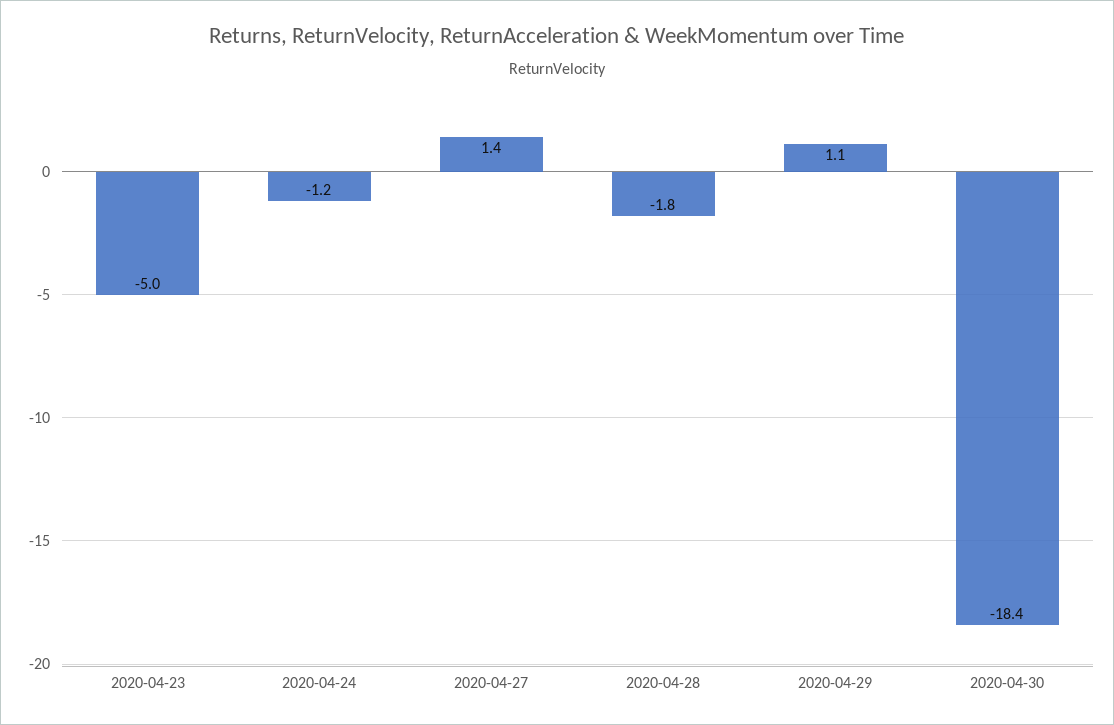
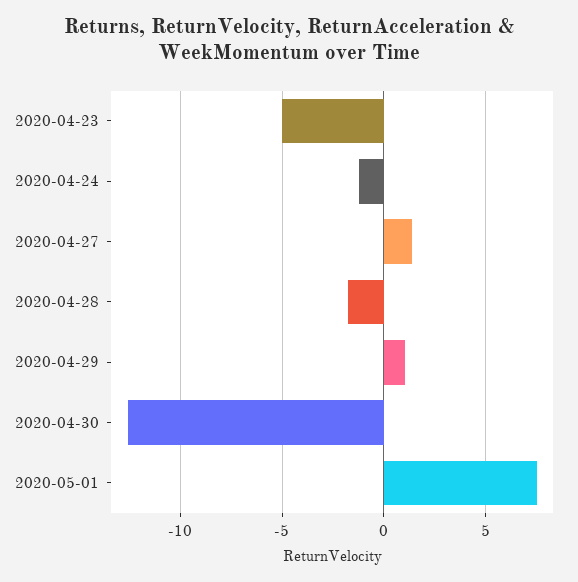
2020-04-30: -18.4 -> -12.5
2020-05-01: none -> 7.5

